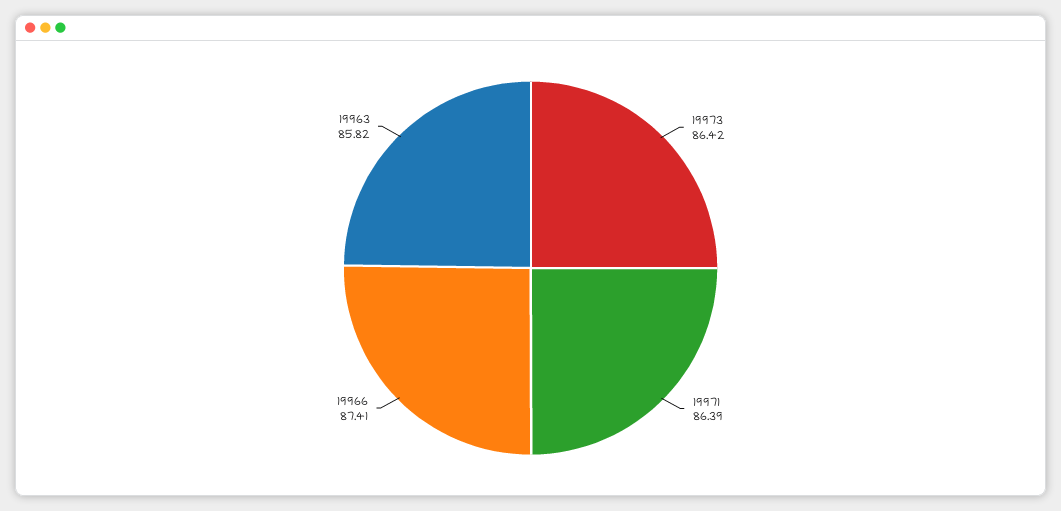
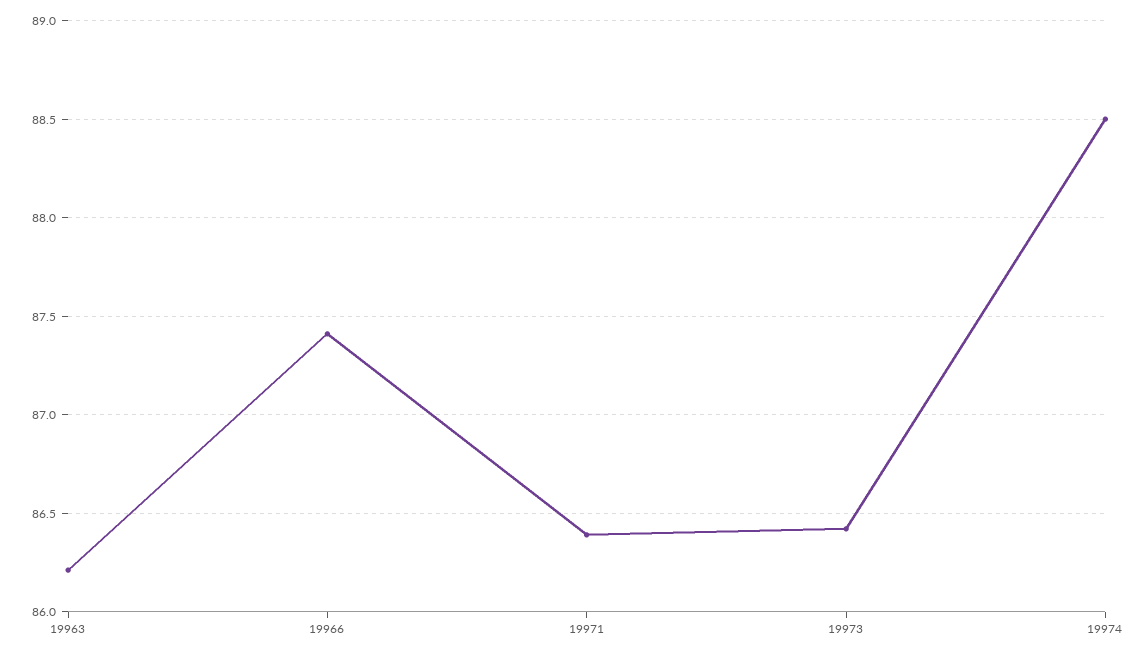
19963: 85.82 -> 86.2
19974: none -> 88.5

